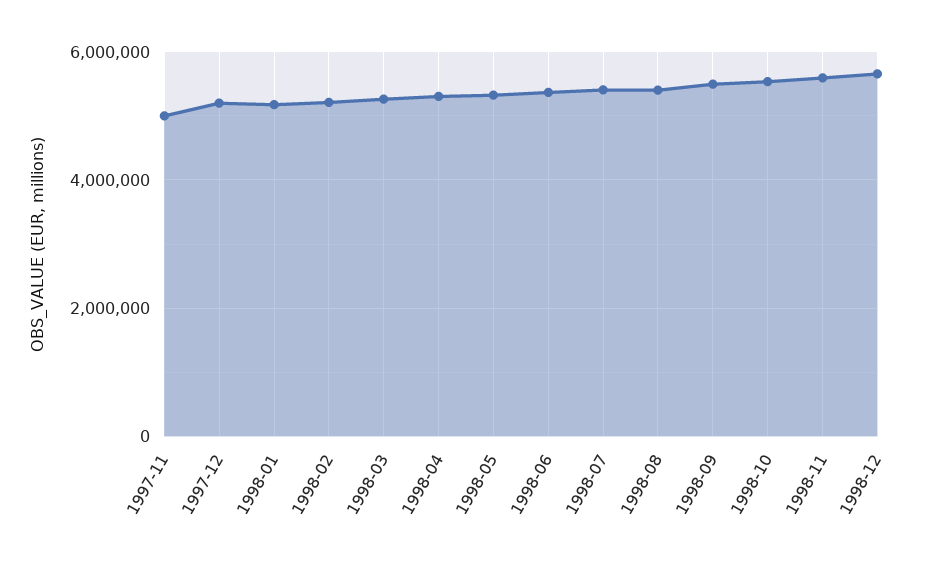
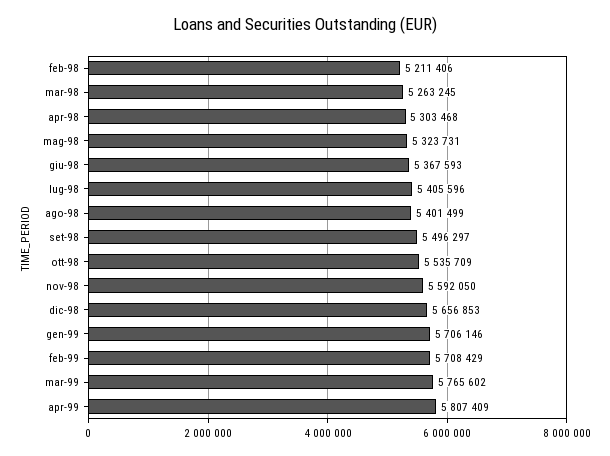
1997-11: 5000000 -> none
1997-12: 5200000 -> none
1998-01: 5200000 -> none
gen-99: none -> 5706146
feb-99: none -> 5708429
mar-99: none -> 5765602
apr-99: none -> 5807409

